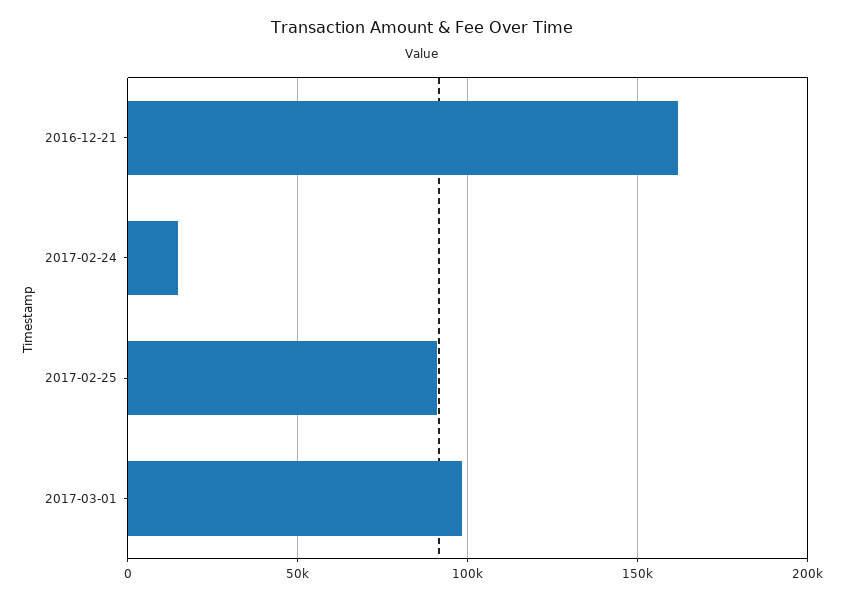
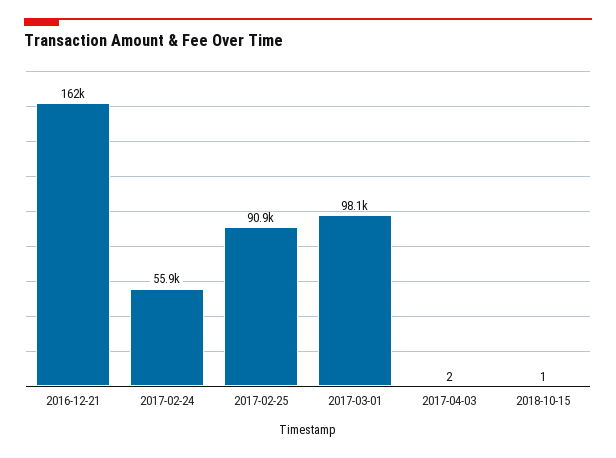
2017-02-24: 15000 -> 55900
2017-04-03: none -> 2
2018-10-15: none -> 1

